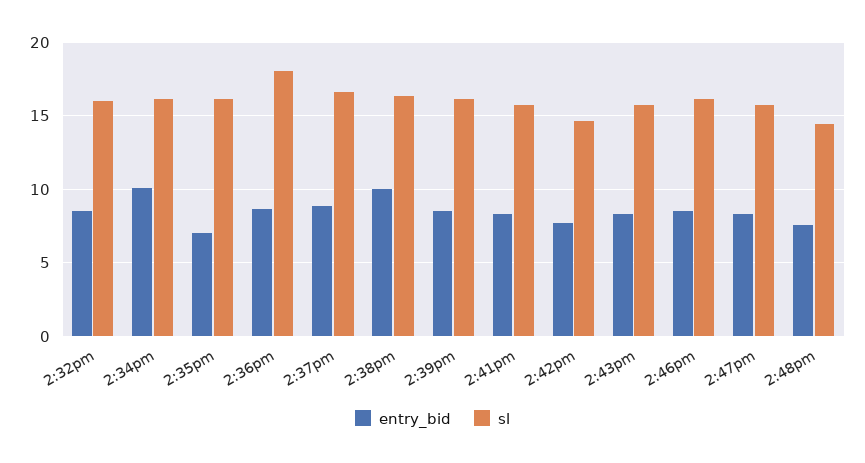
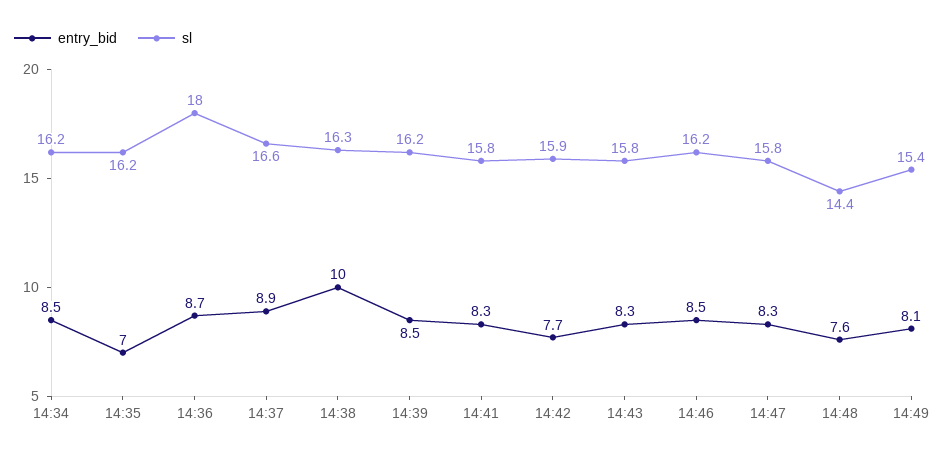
entry_bid, 2:32pm: 8.5 -> none
sl, 2:32pm: 16 -> none
entry_bid, 2:34pm: 10 -> 8.5
sl, 2:42pm: 14.5 -> 15.9
entry_bid, 14:49: none -> 8.1
sl, 14:49: none -> 15.4

